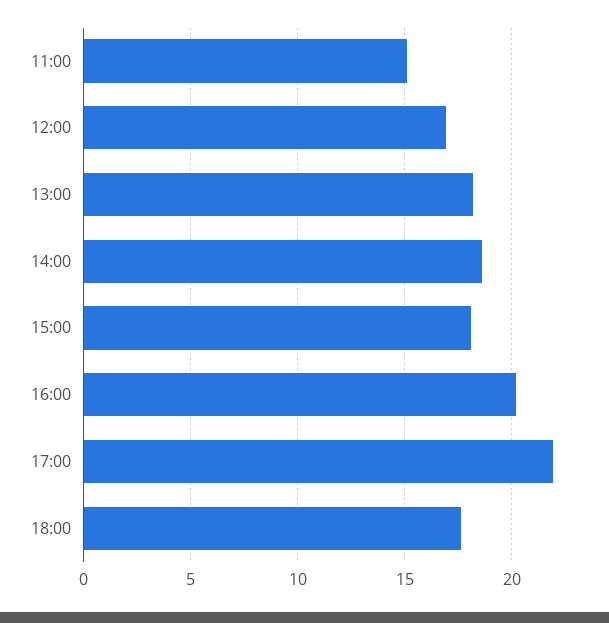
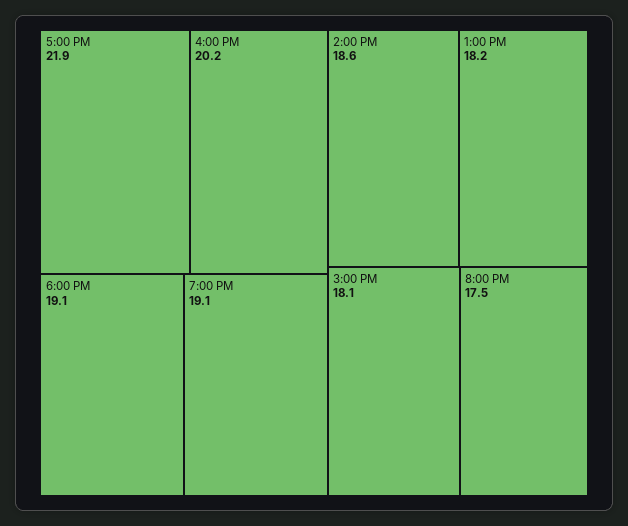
11:00: 15 -> none
12:00: 17 -> none
18:00: 17.5 -> 19.1
7:00 PM: none -> 19.1
8:00 PM: none -> 17.5

